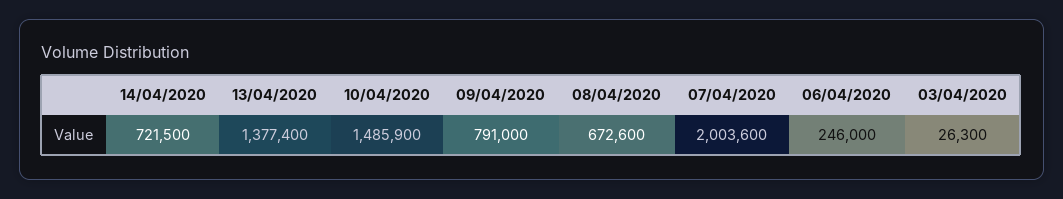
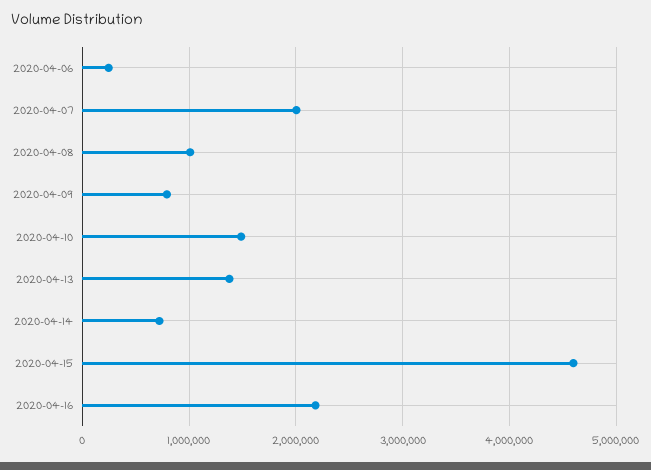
08/04/2020: 672600 -> 1000000
03/04/2020: 26300 -> none
2020-04-15: none -> 4600000
2020-04-16: none -> 2200000

